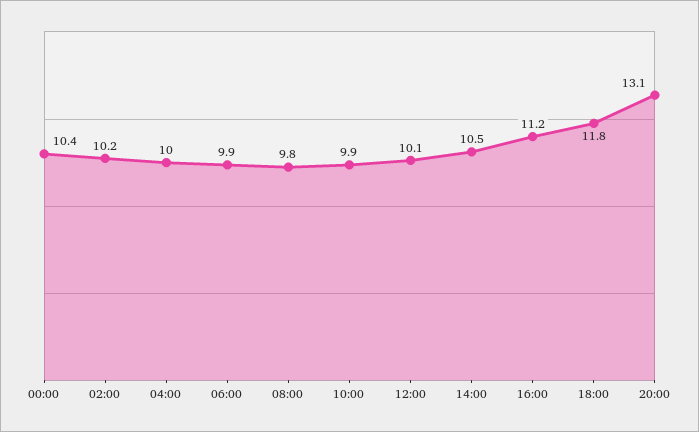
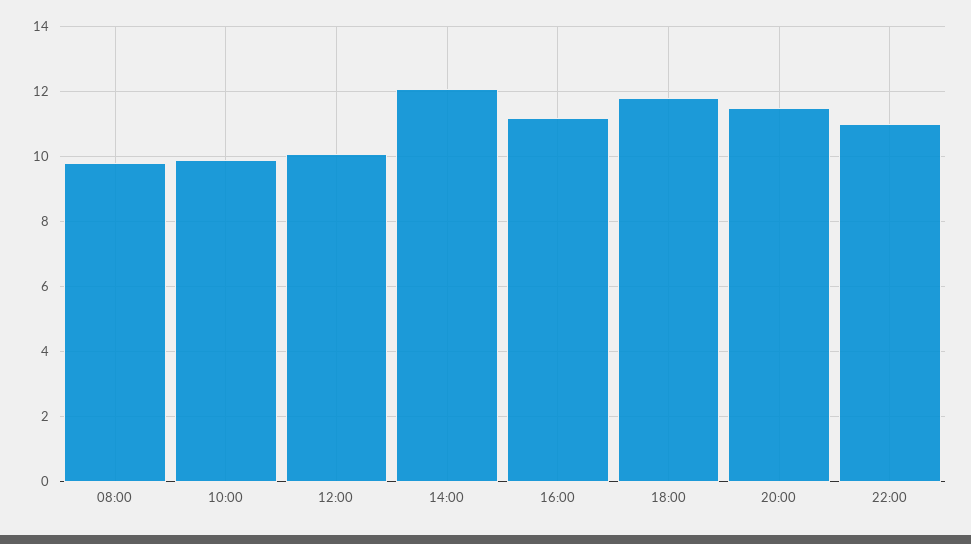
00:00: 10.4 -> none
02:00: 10.2 -> none
04:00: 10 -> none
06:00: 9.9 -> none
14:00: 10.5 -> 12
20:00: 13.1 -> 11.5
22:00: none -> 11

